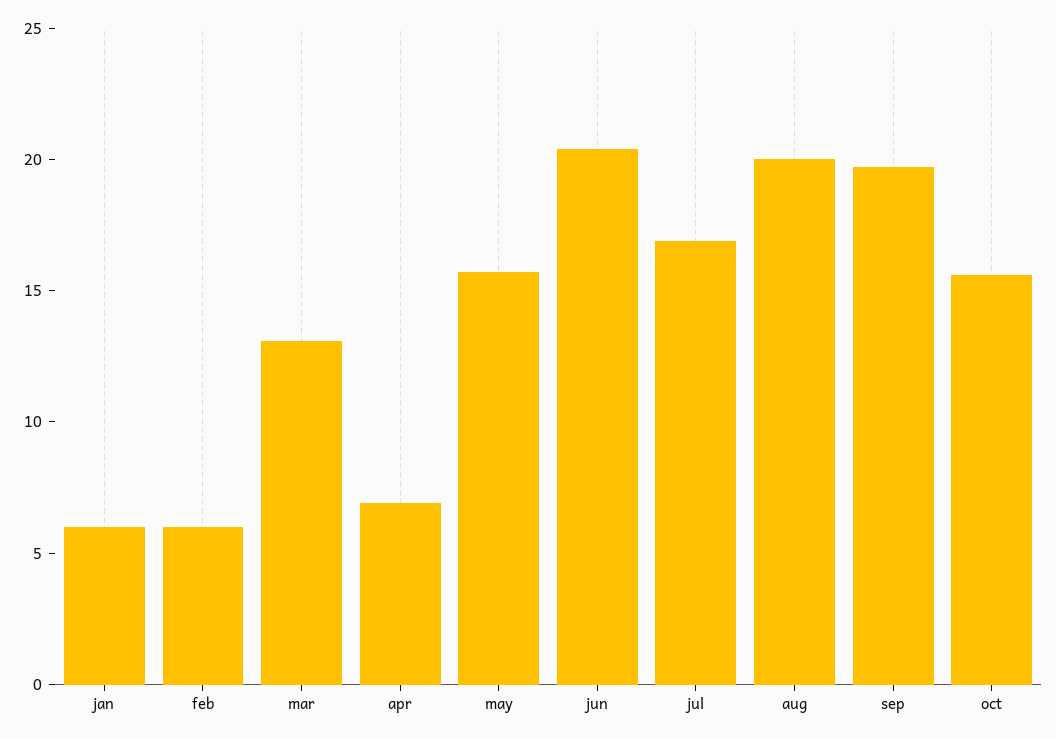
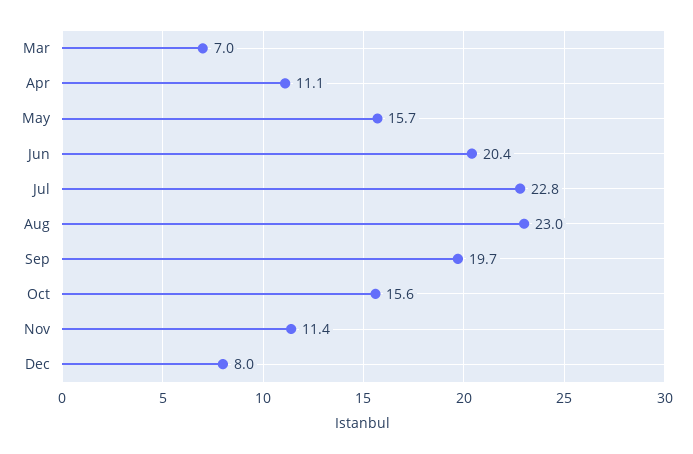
jan: 6 -> none
feb: 6 -> none
mar: 13 -> 7
apr: 7 -> 11.1
jul: 17 -> 22.8
aug: 20 -> 23
Nov: none -> 11.4
Dec: none -> 8

